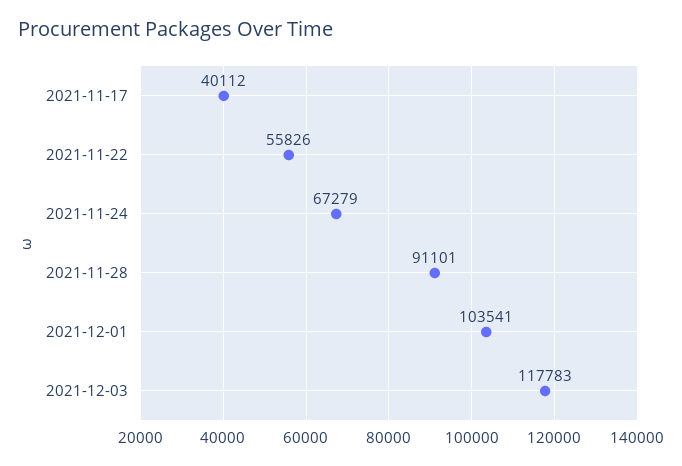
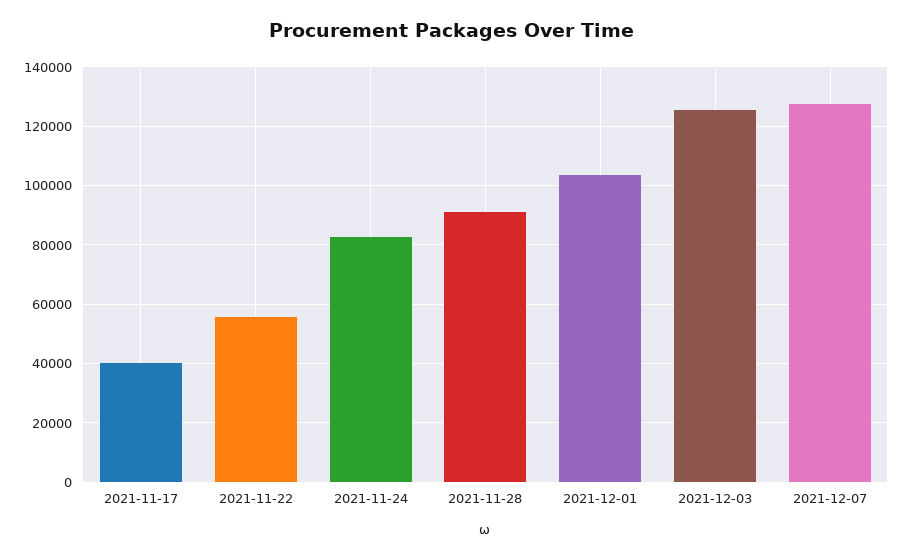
2021-11-24: 67279 -> 82500
2021-12-03: 117783 -> 125000
2021-12-07: none -> 127500

